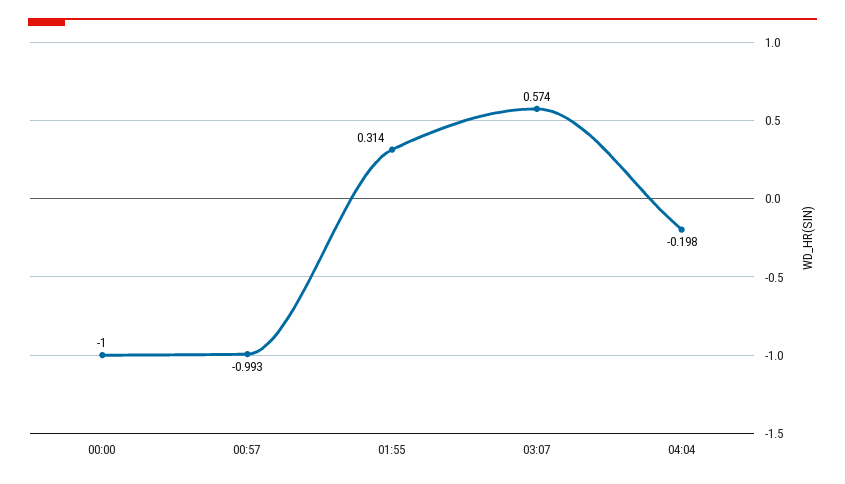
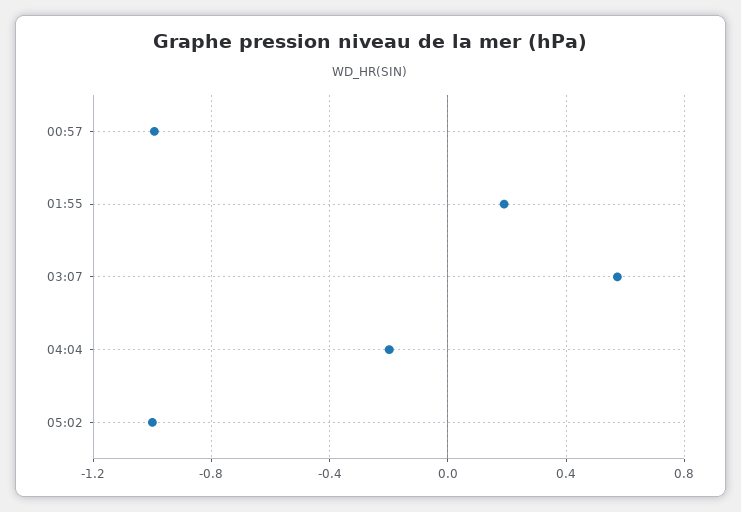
00:00: -1 -> none
01:55: 0.314 -> 0.2
05:02: none -> -1

